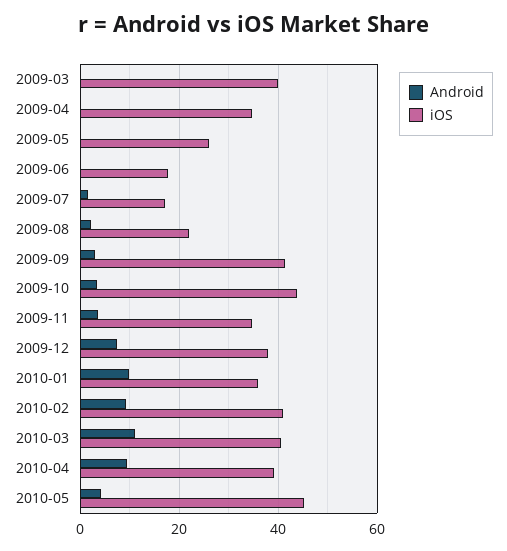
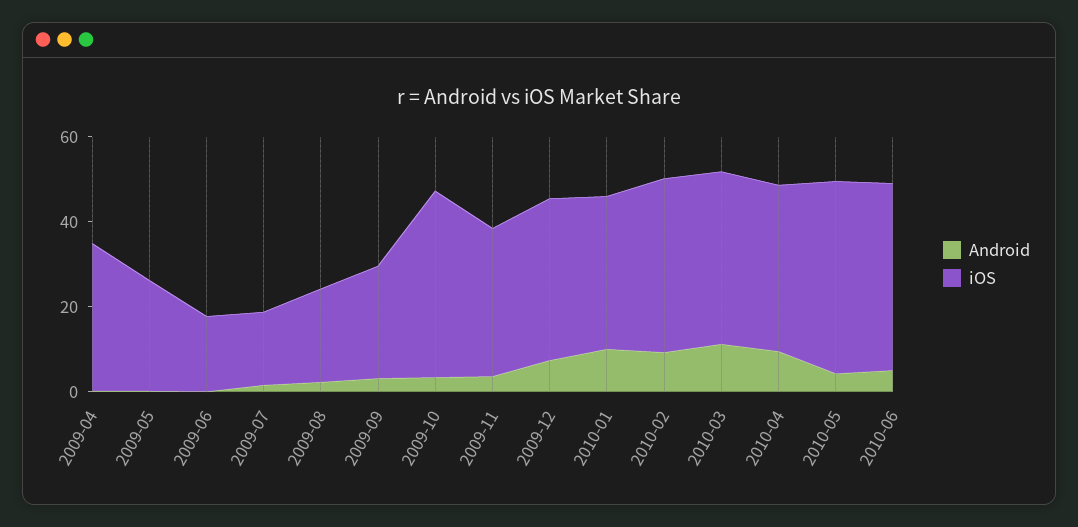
Android, 2009-03: 0 -> none
iOS, 2009-03: 40 -> none
iOS, 2009-09: 42 -> 25
Android, 2010-06: none -> 5
iOS, 2010-06: none -> 45

